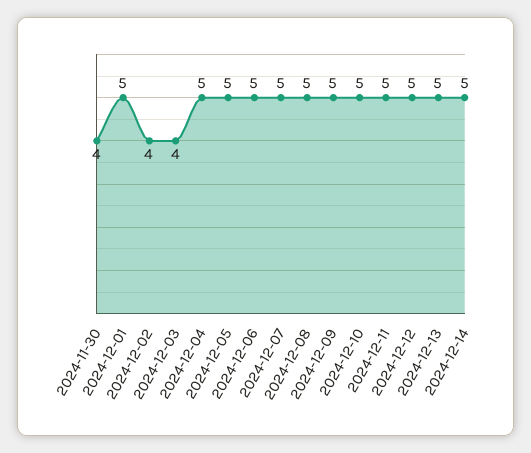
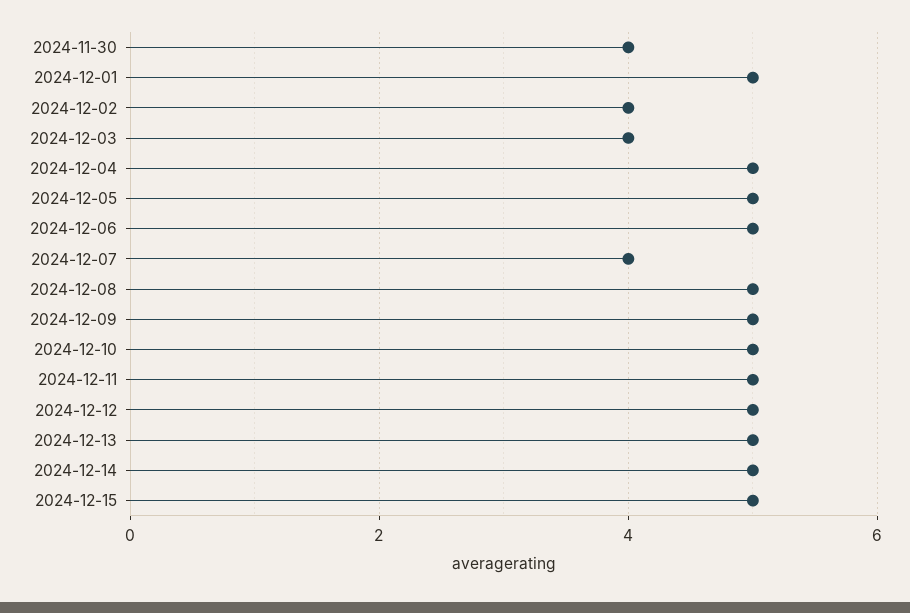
2024-12-07: 5 -> 4
2024-12-15: none -> 5

